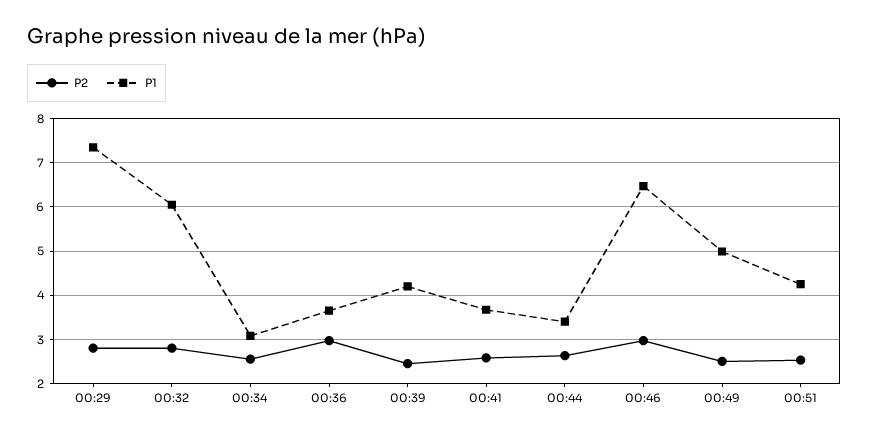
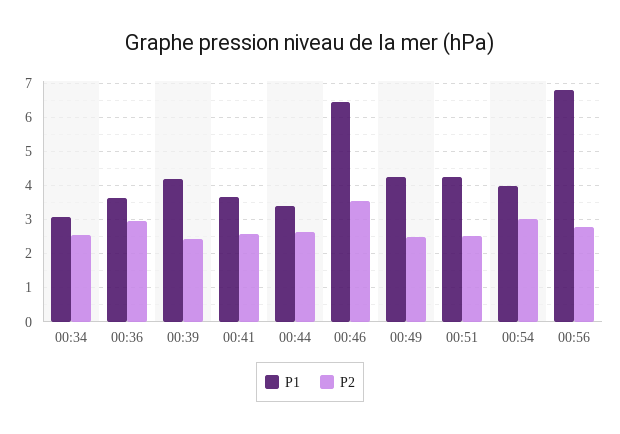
P2, 00:29: 2.8 -> none
P1, 00:29: 7.4 -> none
P2, 00:32: 2.8 -> none
P1, 00:32: 6 -> none
P2, 00:46: 3 -> 3.6
P1, 00:49: 5 -> 4.2
P1, 00:54: none -> 4
P2, 00:54: none -> 3
P1, 00:56: none -> 6.8
P2, 00:56: none -> 2.8

